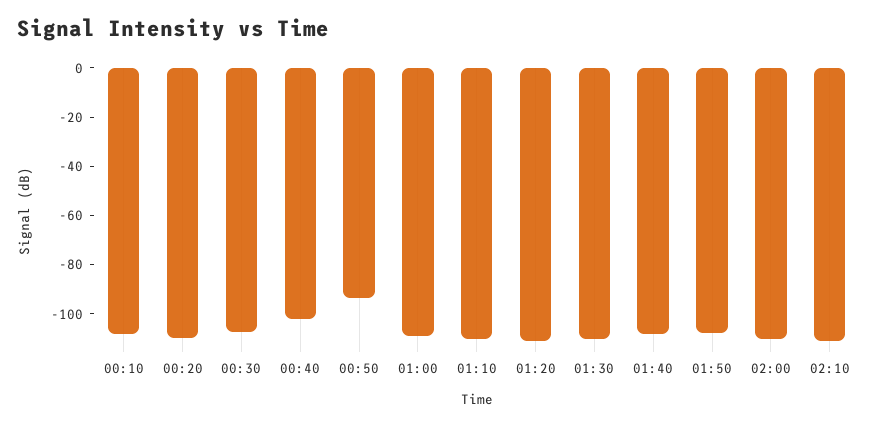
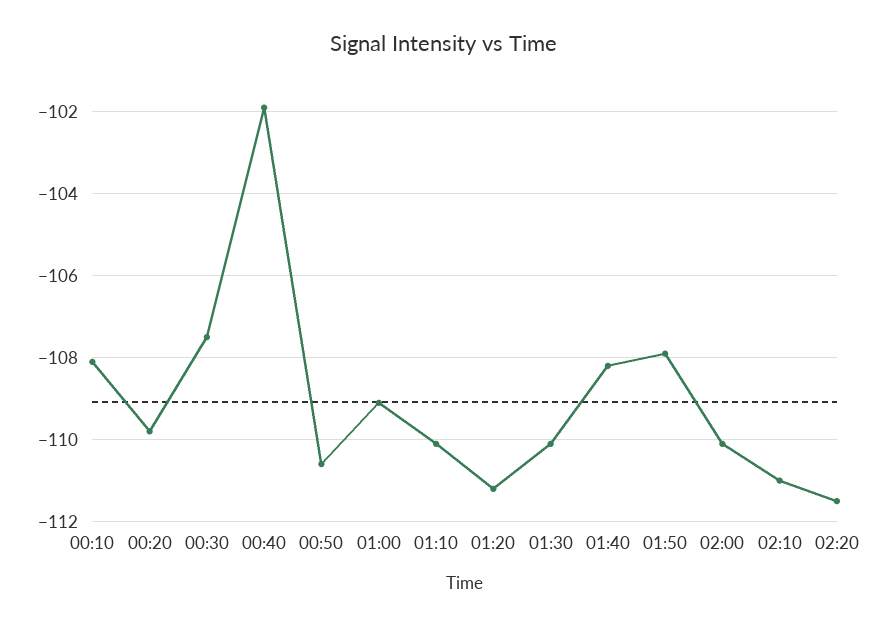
00:50: -95 -> -110.5
02:20: none -> -111.5

